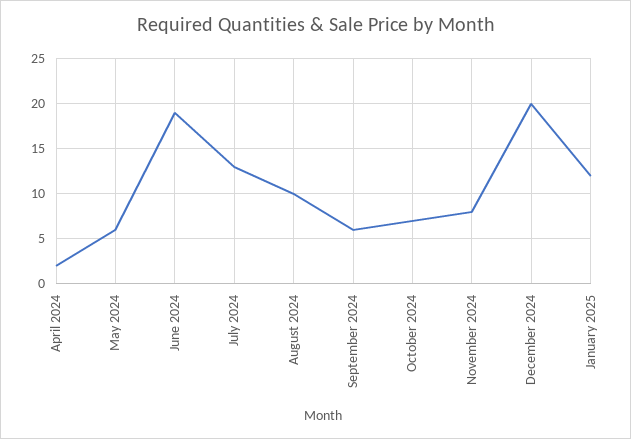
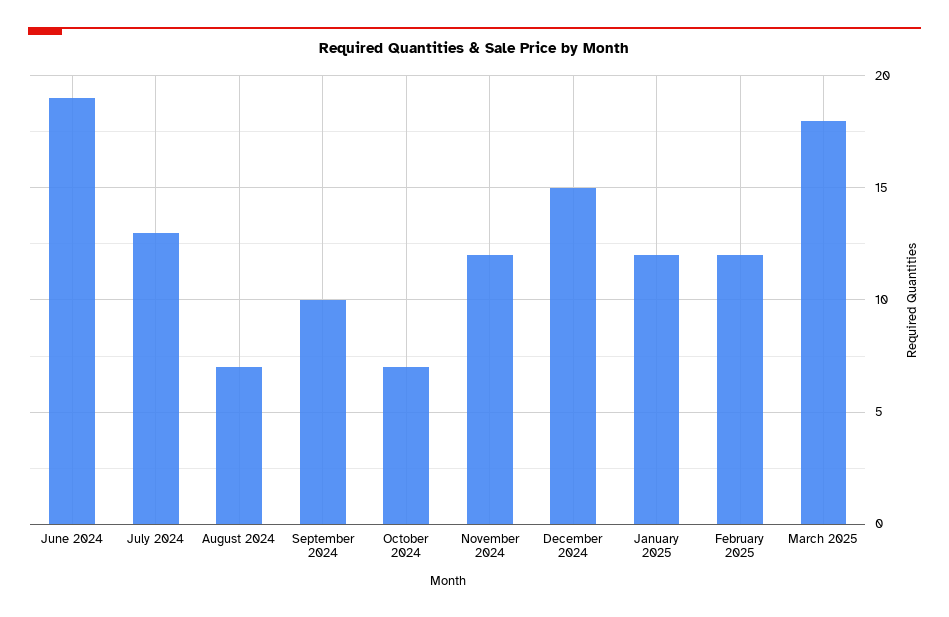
April 2024: 2 -> none
May 2024: 6 -> none
August 2024: 10 -> 7
September 2024: 6 -> 10
November 2024: 8 -> 12
December 2024: 20 -> 15
February 2025: none -> 12
March 2025: none -> 18

